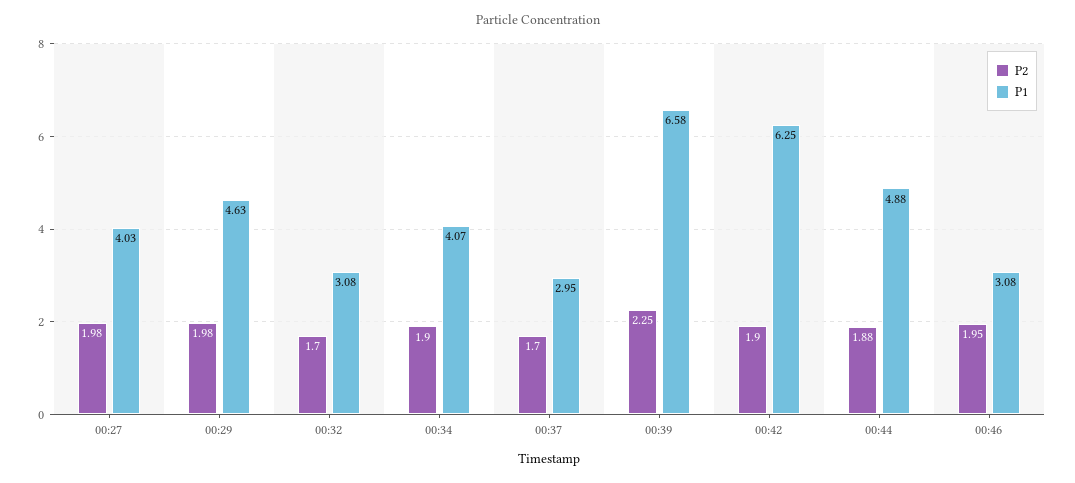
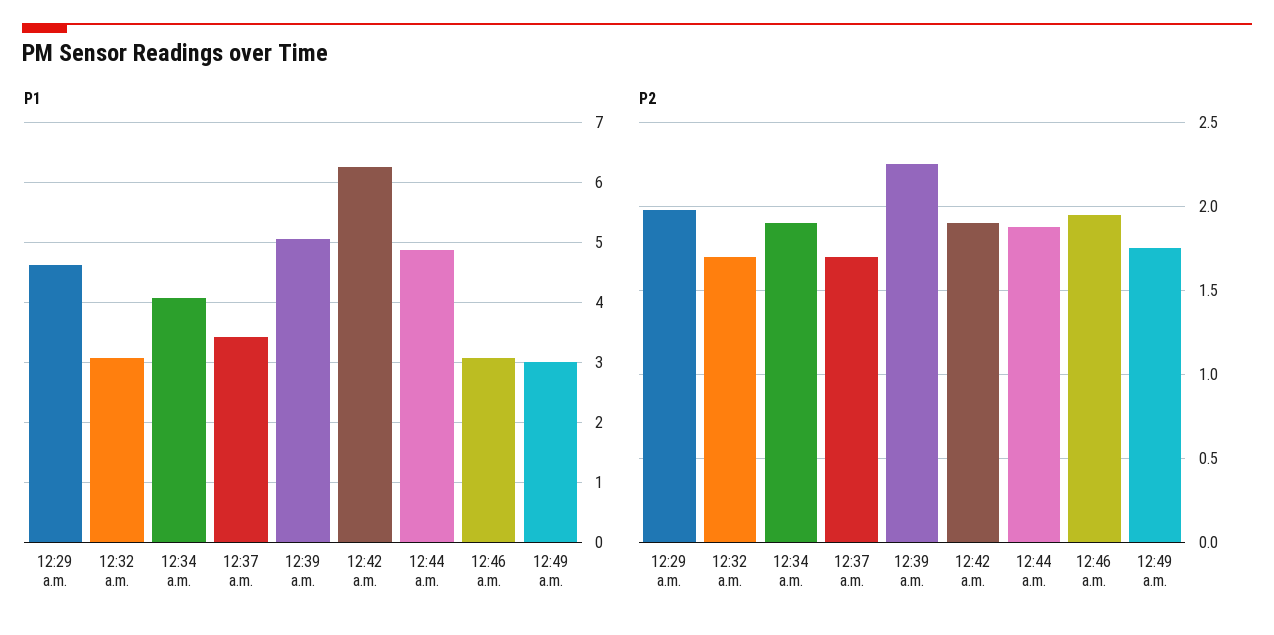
P2, 00:27: 1.98 -> none
P1, 00:27: 4.03 -> none
P1, 00:37: 2.95 -> 3.4
P1, 00:39: 6.58 -> 5
P1, 12:49 a.m.: none -> 3
P2, 12:49 a.m.: none -> 1.75

